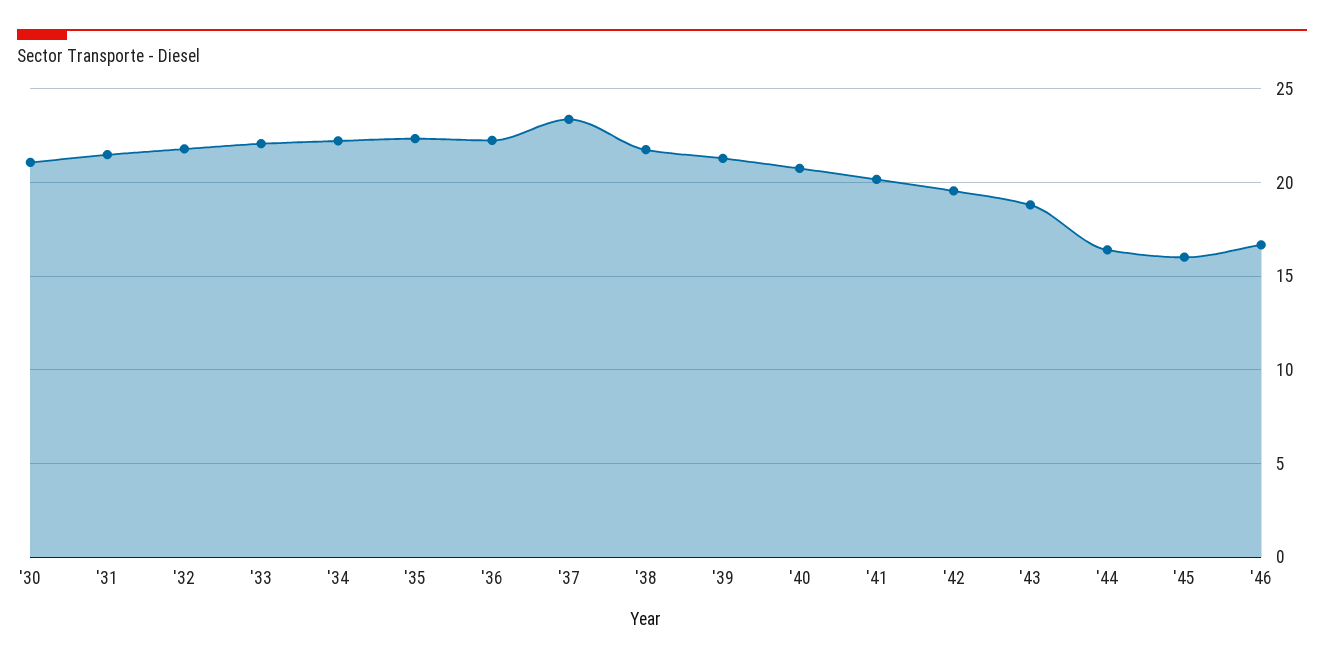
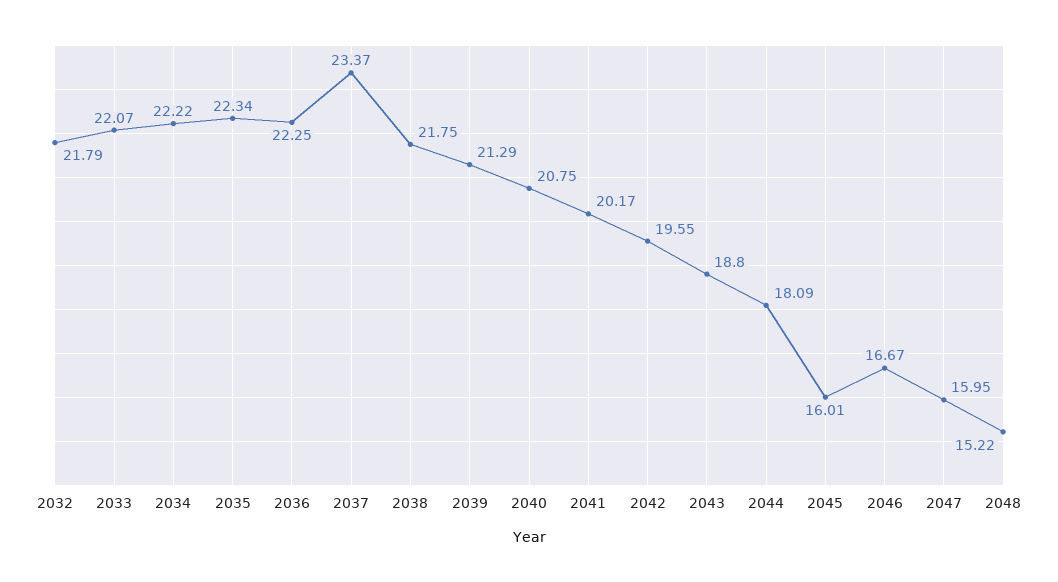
'30: 21 -> none
'31: 21.5 -> none
'44: 16.5 -> 18.09
2047: none -> 15.95
2048: none -> 15.22

